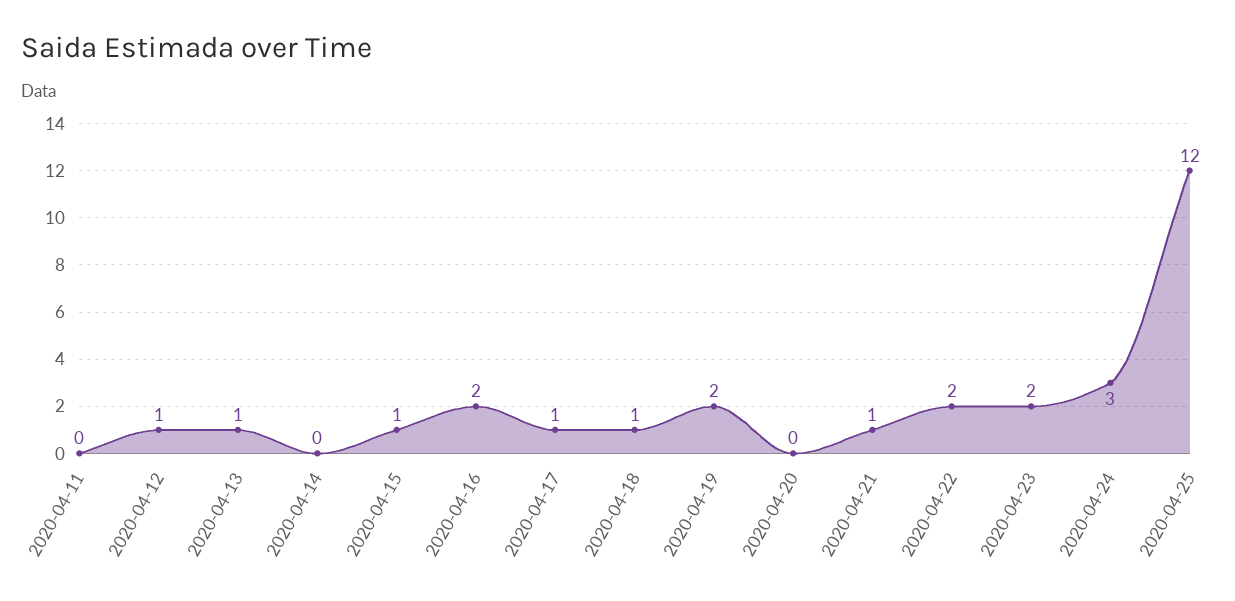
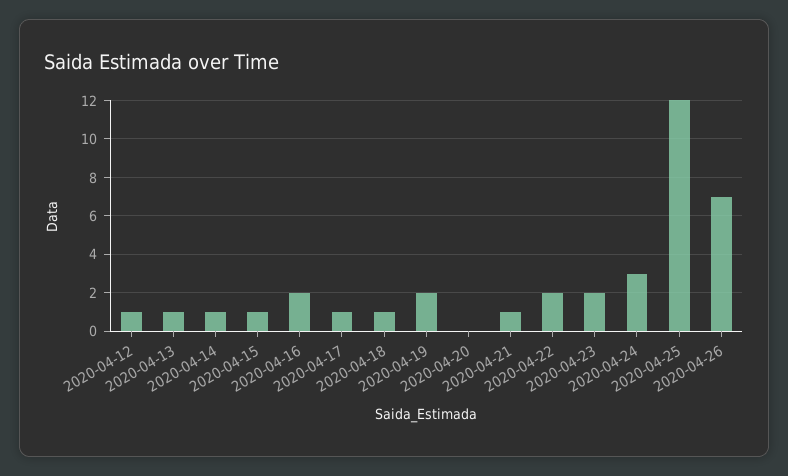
2020-04-11: 0 -> none
2020-04-14: 0 -> 1
2020-04-26: none -> 7

